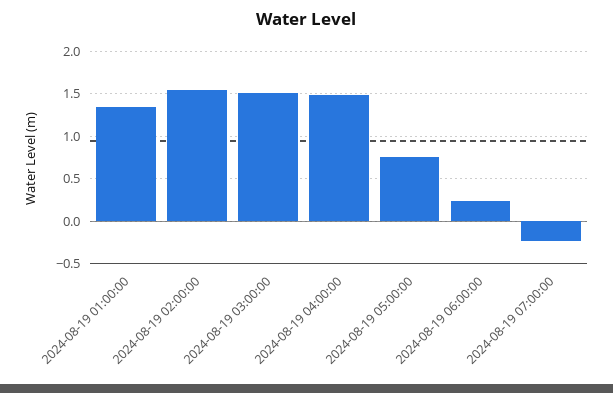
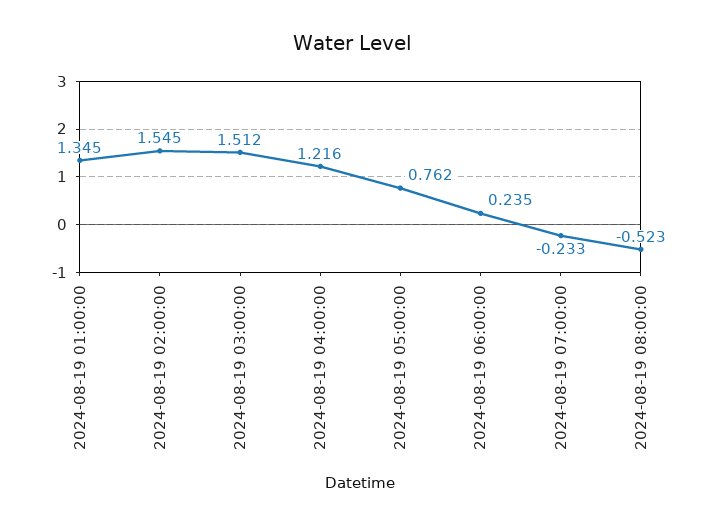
2024-08-19 04:00:00: 1.5 -> 1.216
2024-08-19 08:00:00: none -> -0.523

